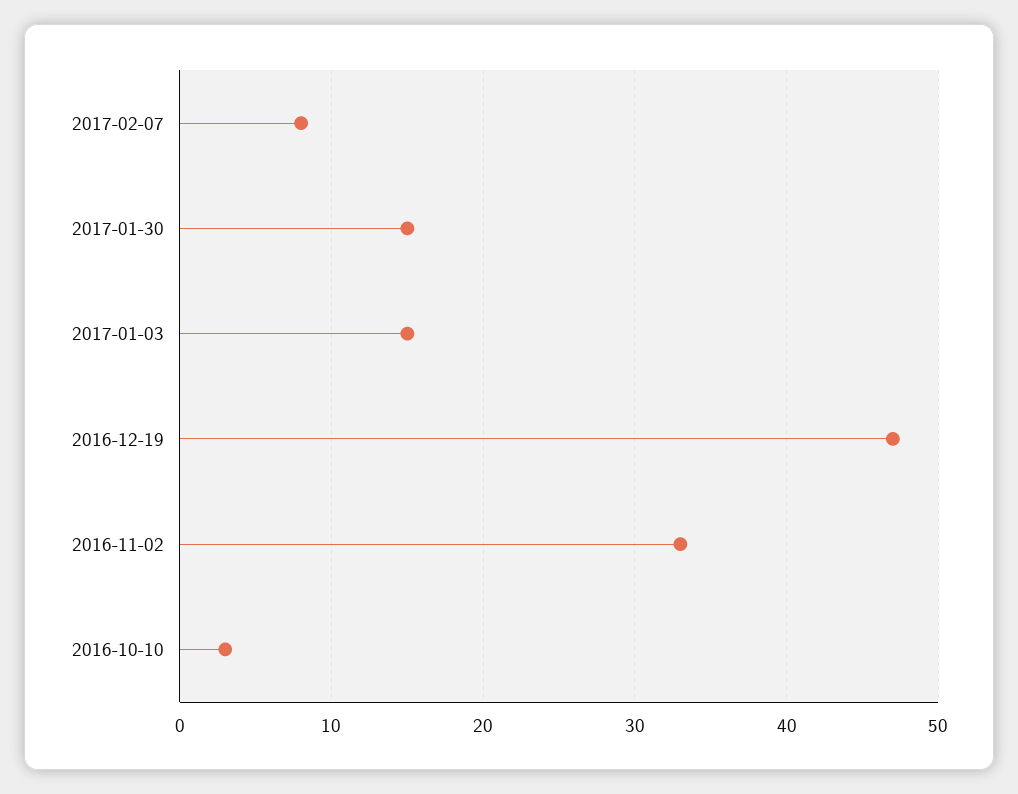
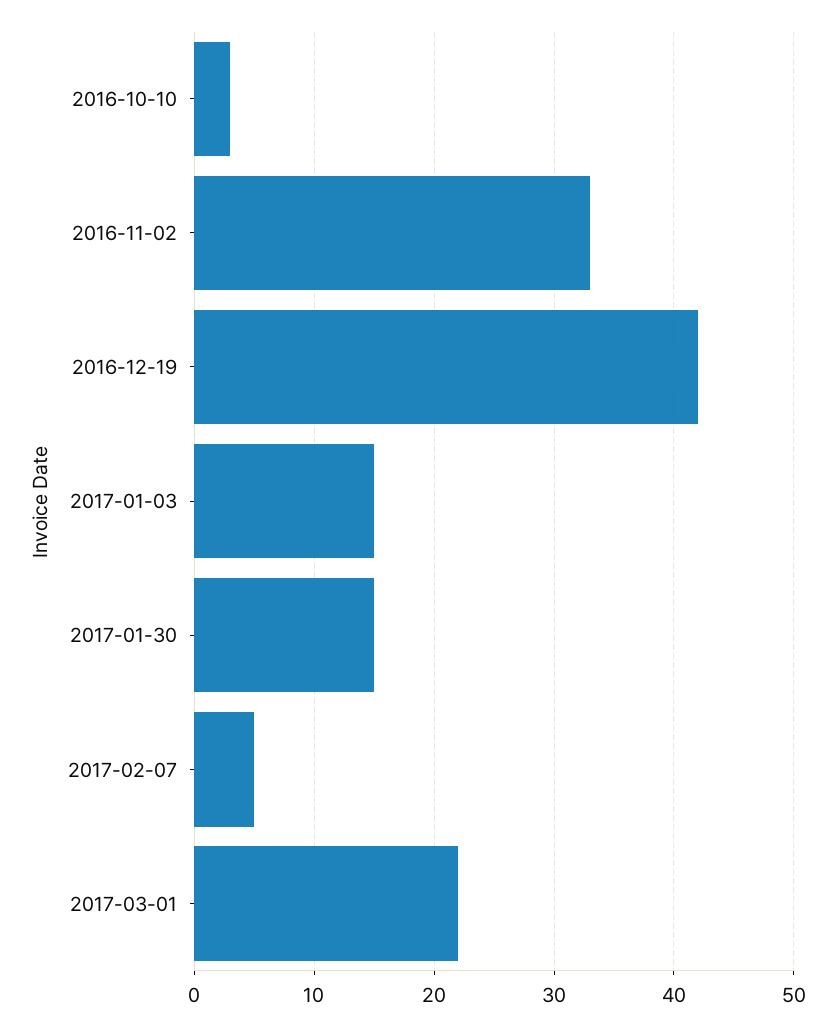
2017-02-07: 8 -> 5
2016-12-19: 47 -> 42
2017-03-01: none -> 22

